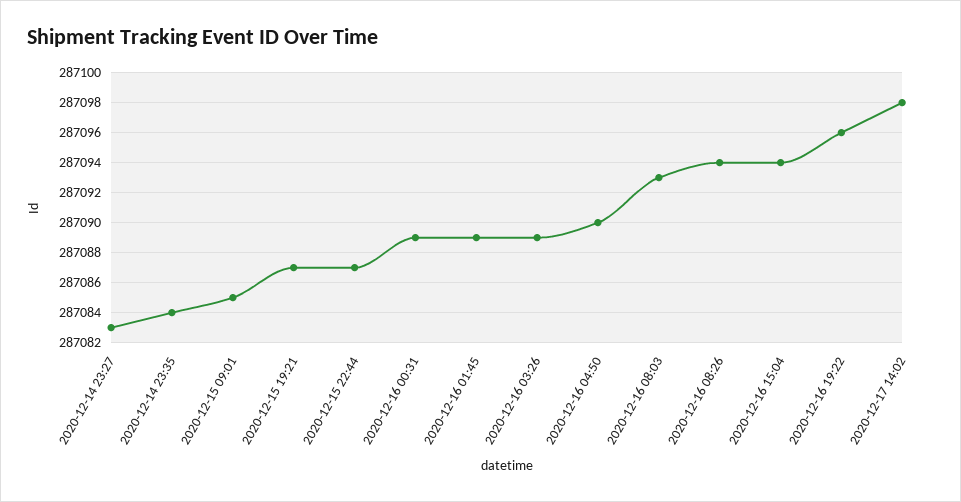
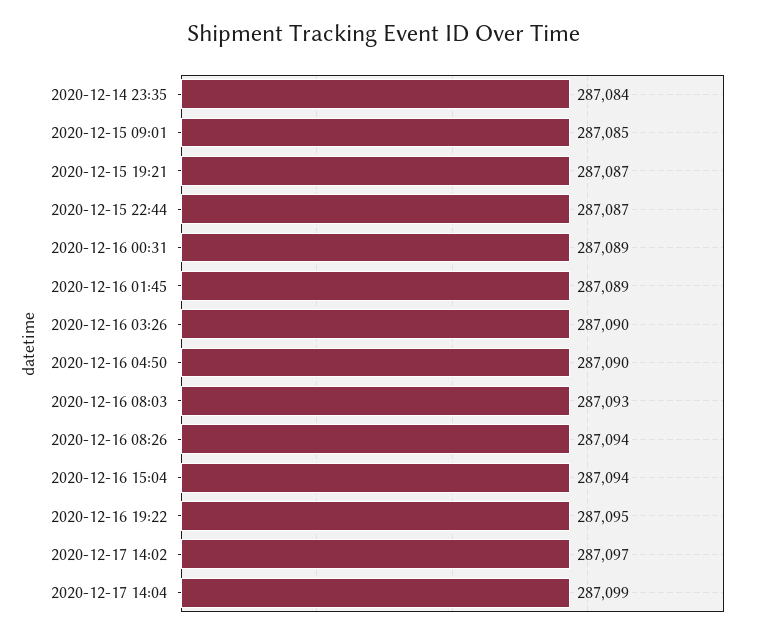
2020-12-14 23:27: 287083 -> none
2020-12-16 03:26: 287089 -> 287090
2020-12-16 19:22: 287096 -> 287095
2020-12-17 14:02: 287098 -> 287097
2020-12-17 14:04: none -> 287099

